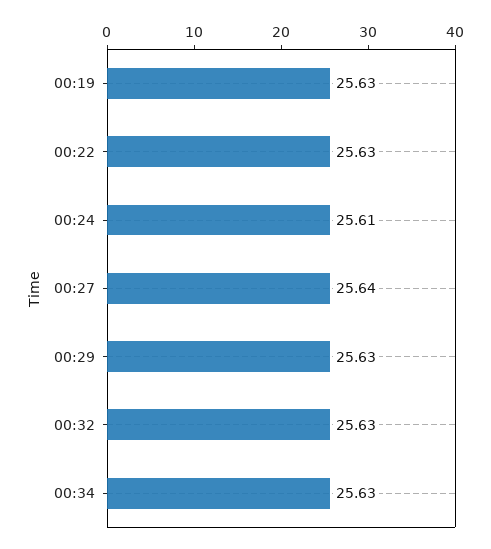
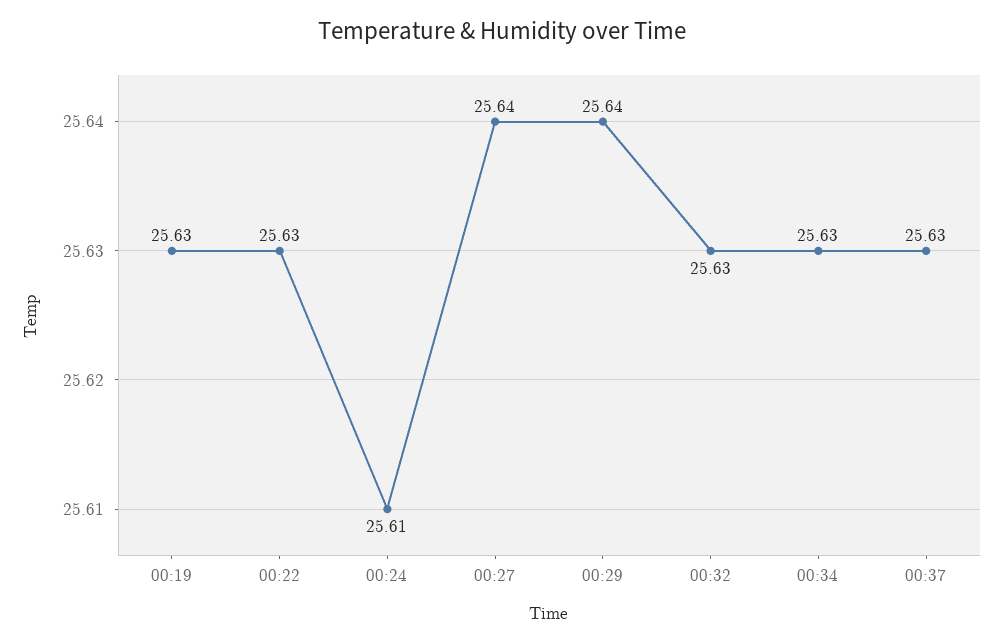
00:29: 25.63 -> 25.64
00:37: none -> 25.63

